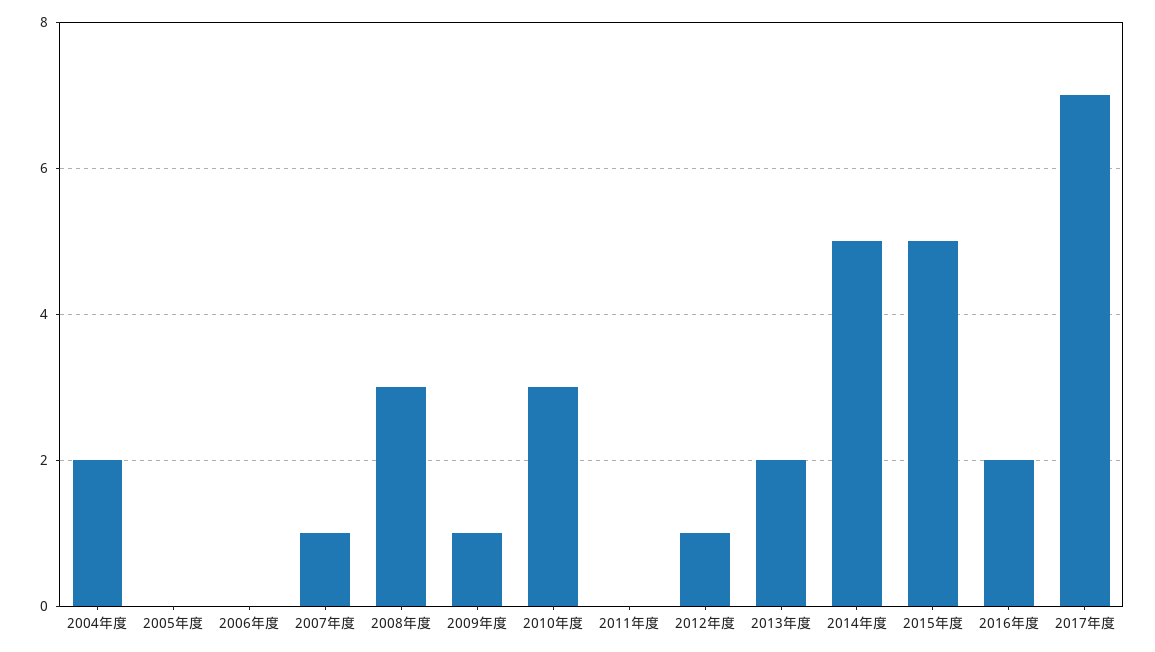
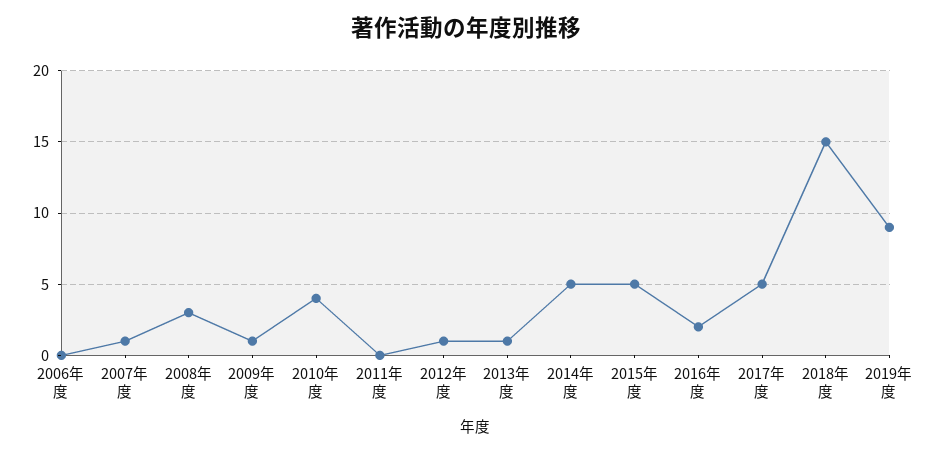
2004年度: 2 -> none
2005年度: 0 -> none
2010年度: 3 -> 4
2013年度: 2 -> 1
2017年度: 7 -> 5
2018年度: none -> 15
2019年度: none -> 9

